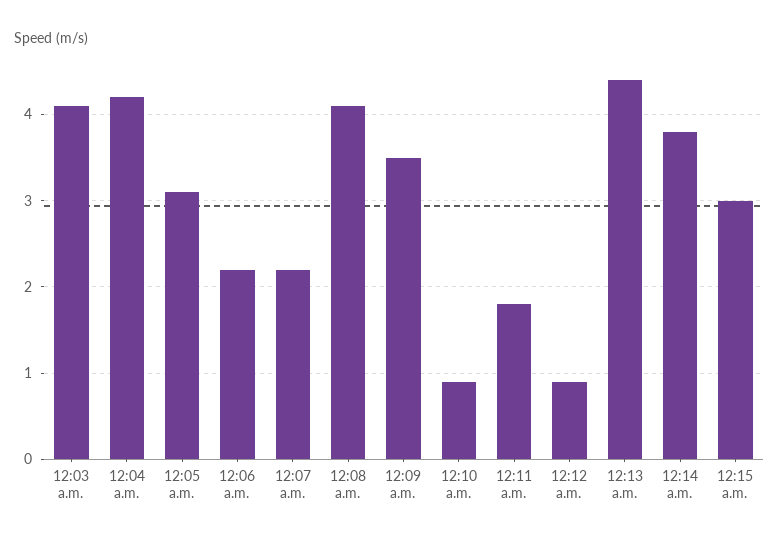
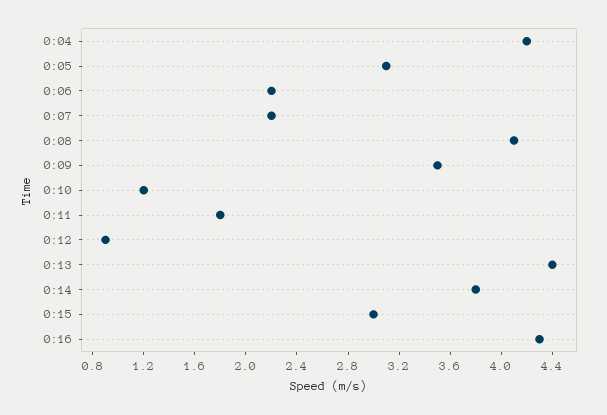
12:03 a.m.: 4.1 -> none
12:10 a.m.: 0.9 -> 1.2
0:16: none -> 4.3

